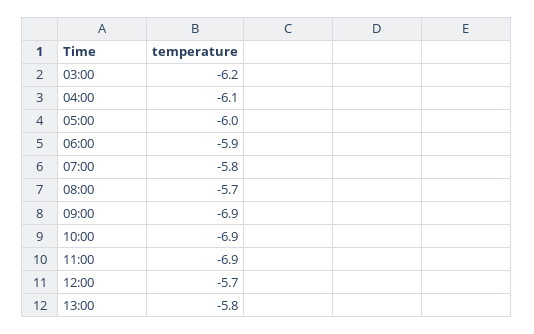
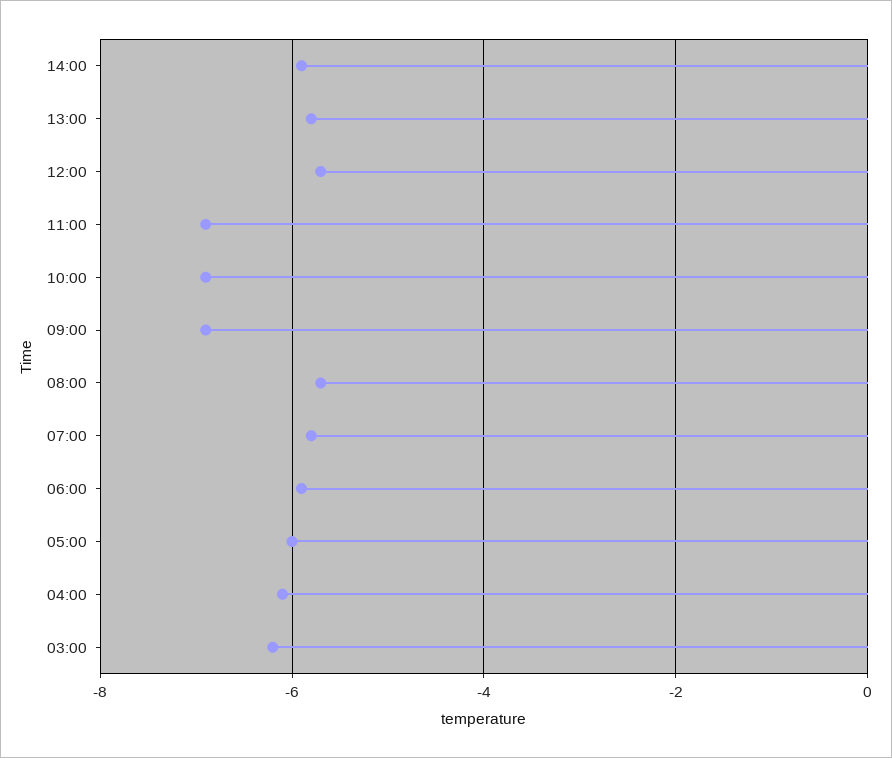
14:00: none -> -6

